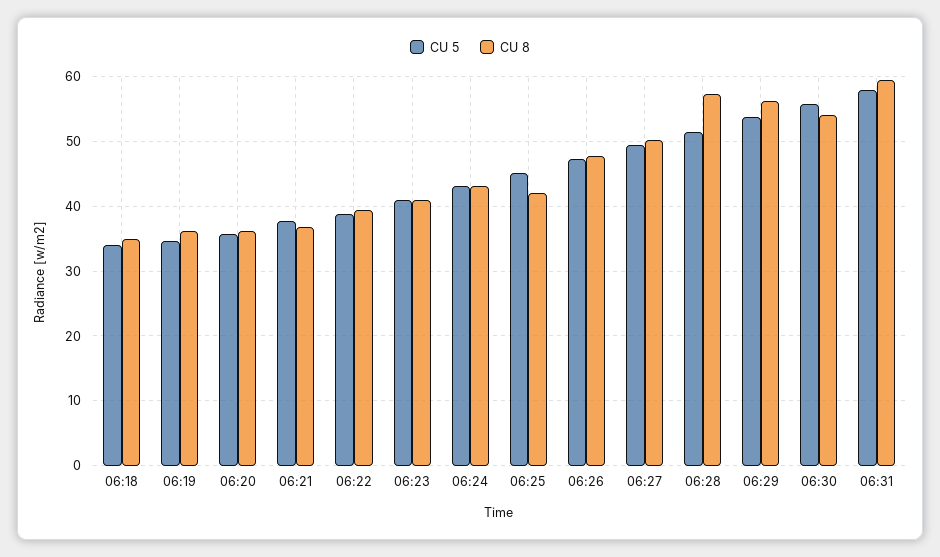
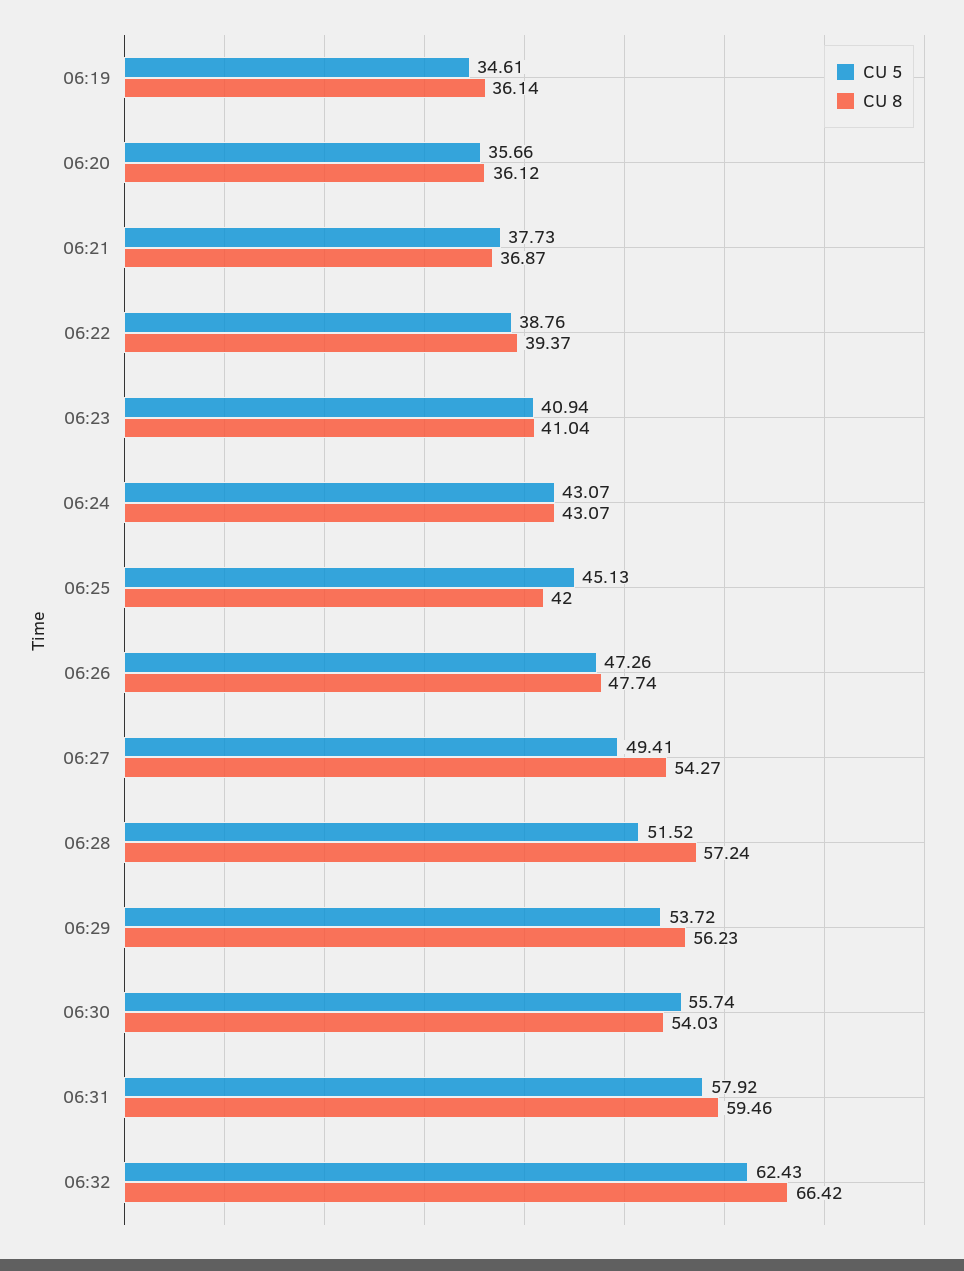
CU 5, 06:18: 34 -> none
CU 8, 06:18: 35 -> none
CU 8, 06:27: 50 -> 54.27
CU 5, 06:32: none -> 62.43
CU 8, 06:32: none -> 66.42

